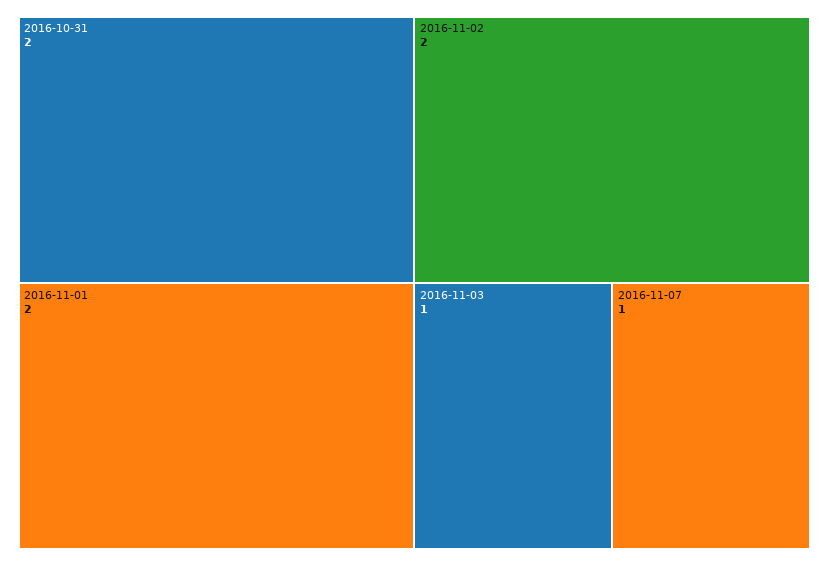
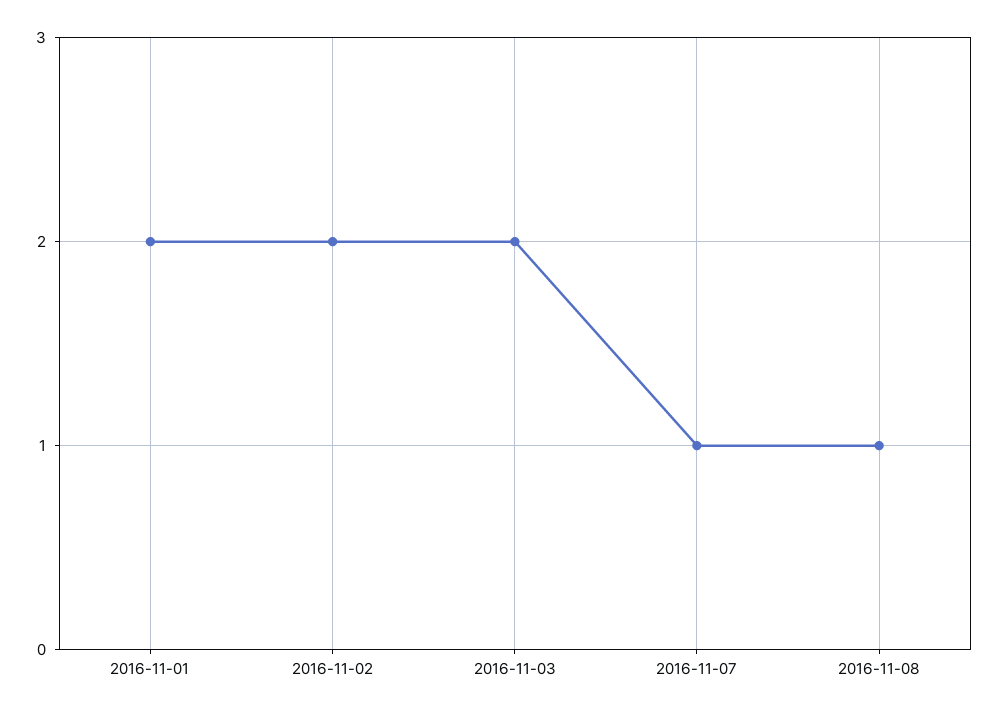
2016-10-31: 2 -> none
2016-11-03: 1 -> 2
2016-11-08: none -> 1

